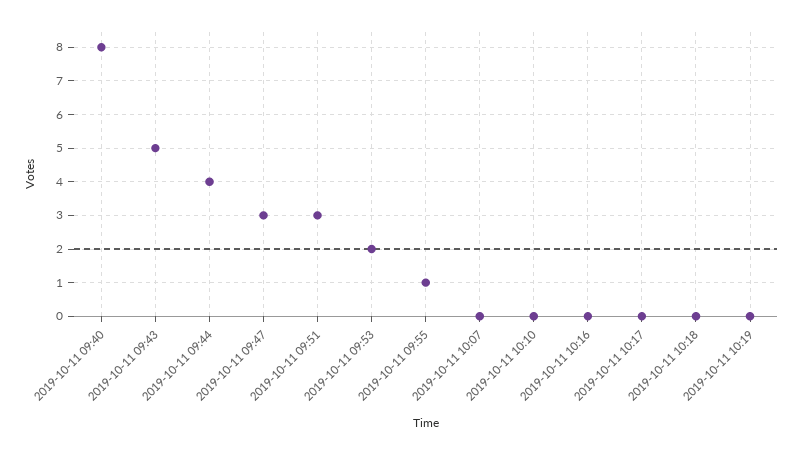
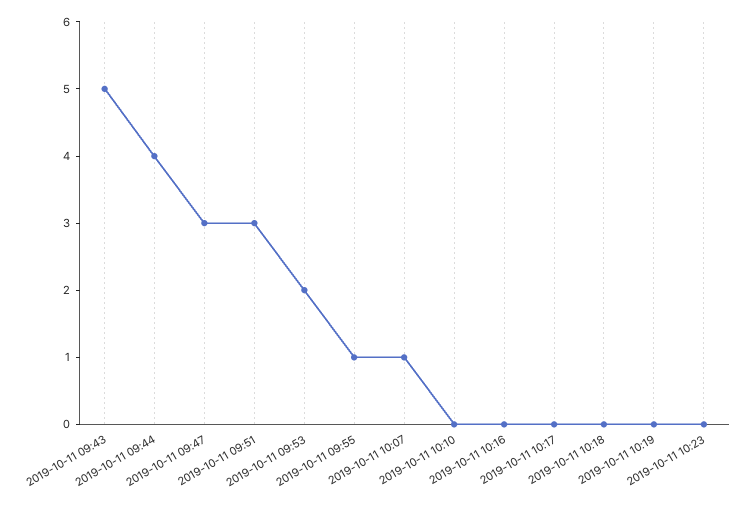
2019-10-11 09:40: 8 -> none
2019-10-11 10:07: 0 -> 1
2019-10-11 10:23: none -> 0

